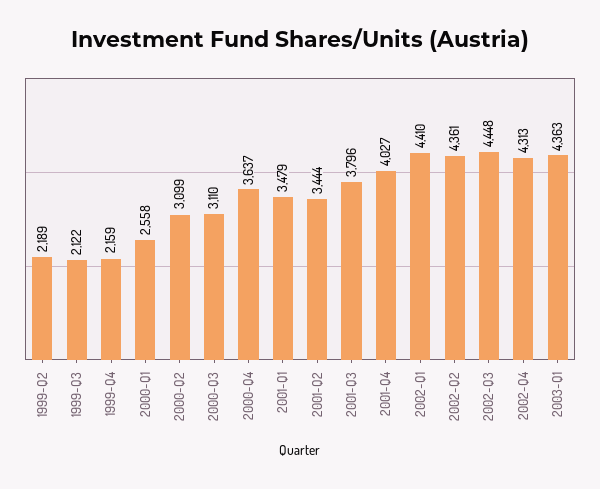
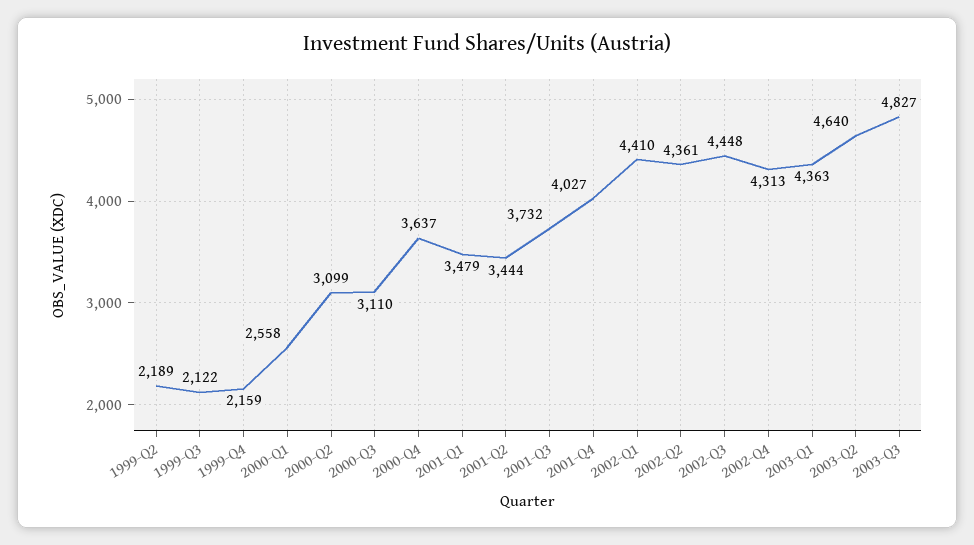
2001-Q3: 3796 -> 3732
2003-Q2: none -> 4640
2003-Q3: none -> 4827

